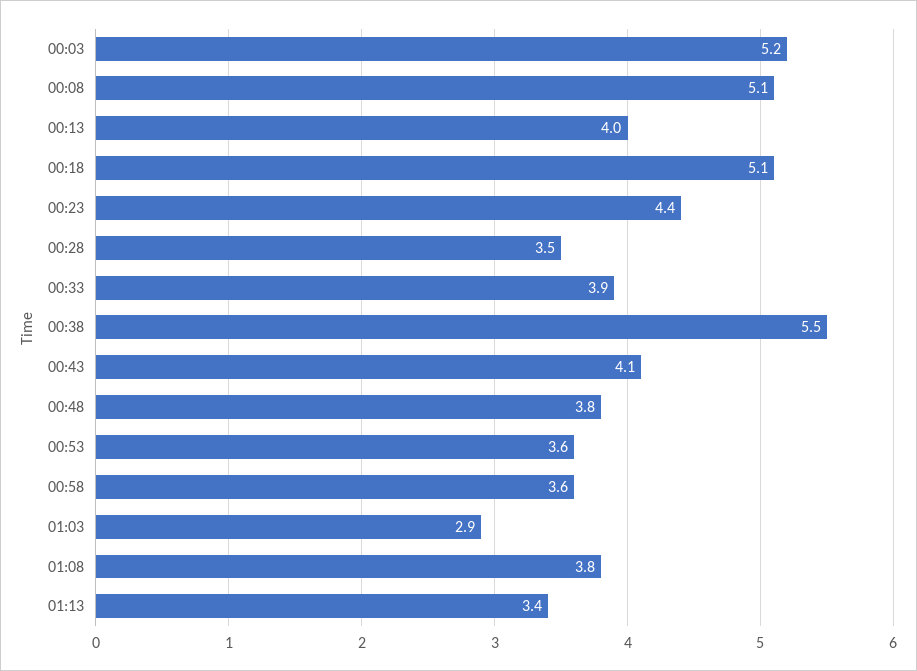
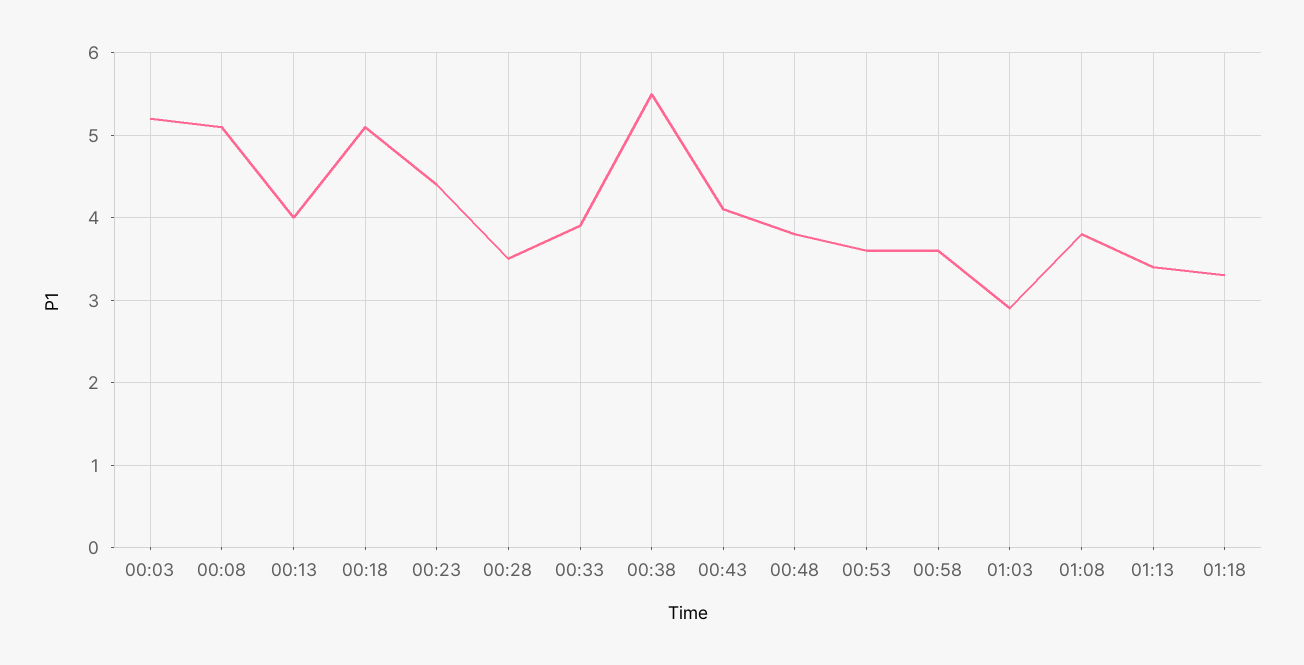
01:18: none -> 3.3

